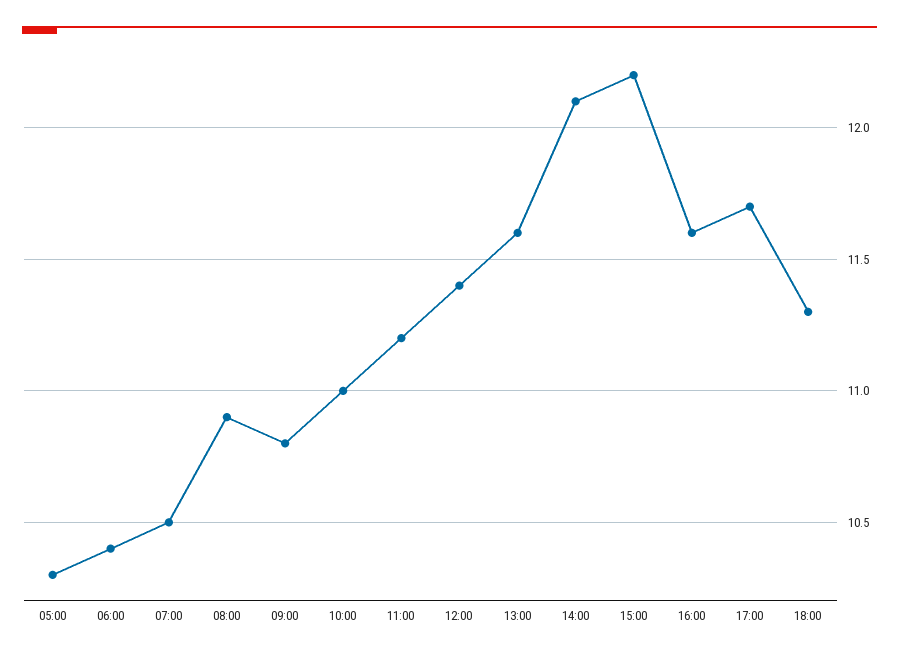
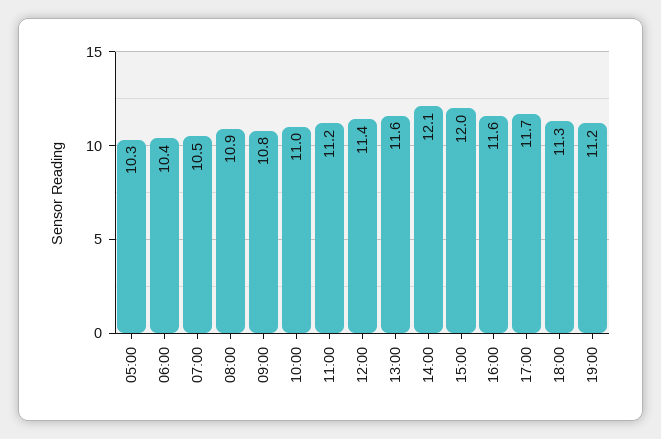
15:00: 12.2 -> 12
19:00: none -> 11.2

